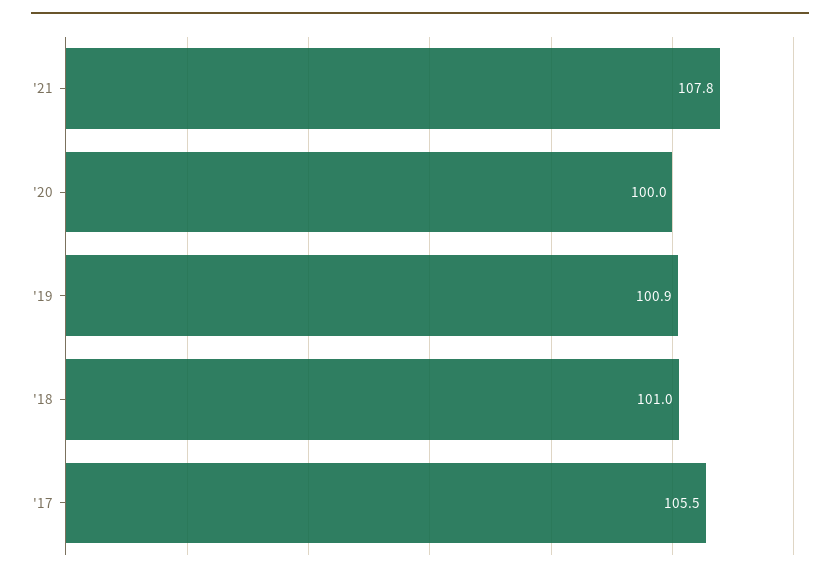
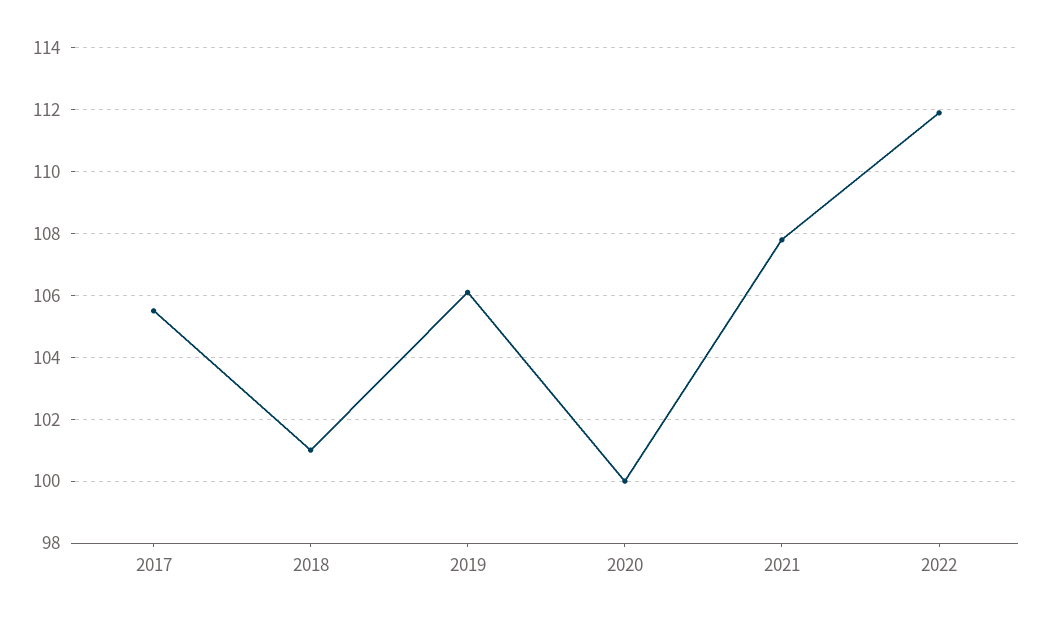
'19: 100.9 -> 106
2022: none -> 112

